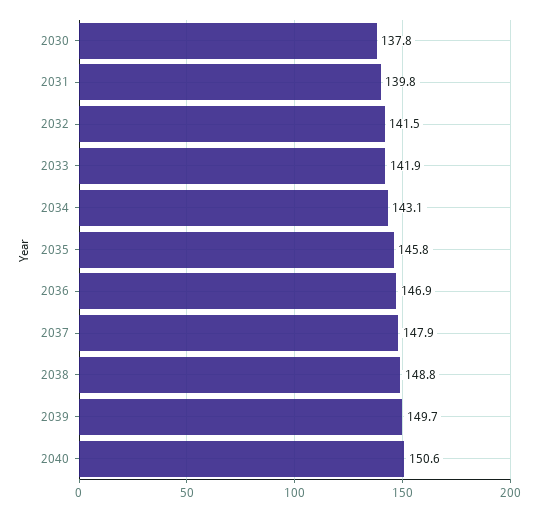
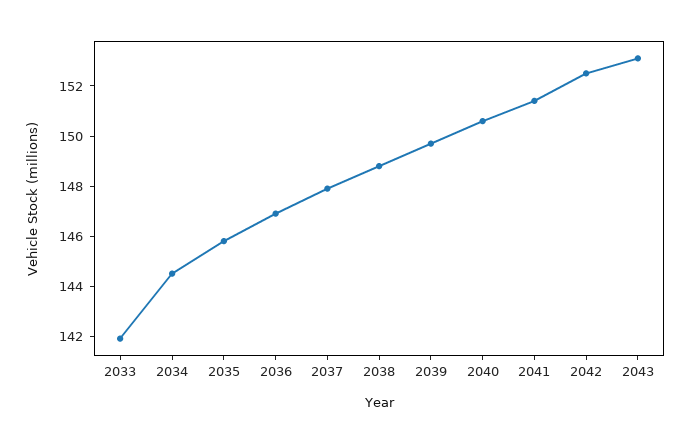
2030: 137.8 -> none
2031: 139.8 -> none
2032: 141.5 -> none
2034: 143.1 -> 144.5
2041: none -> 151.5
2042: none -> 152.5
2043: none -> 153

